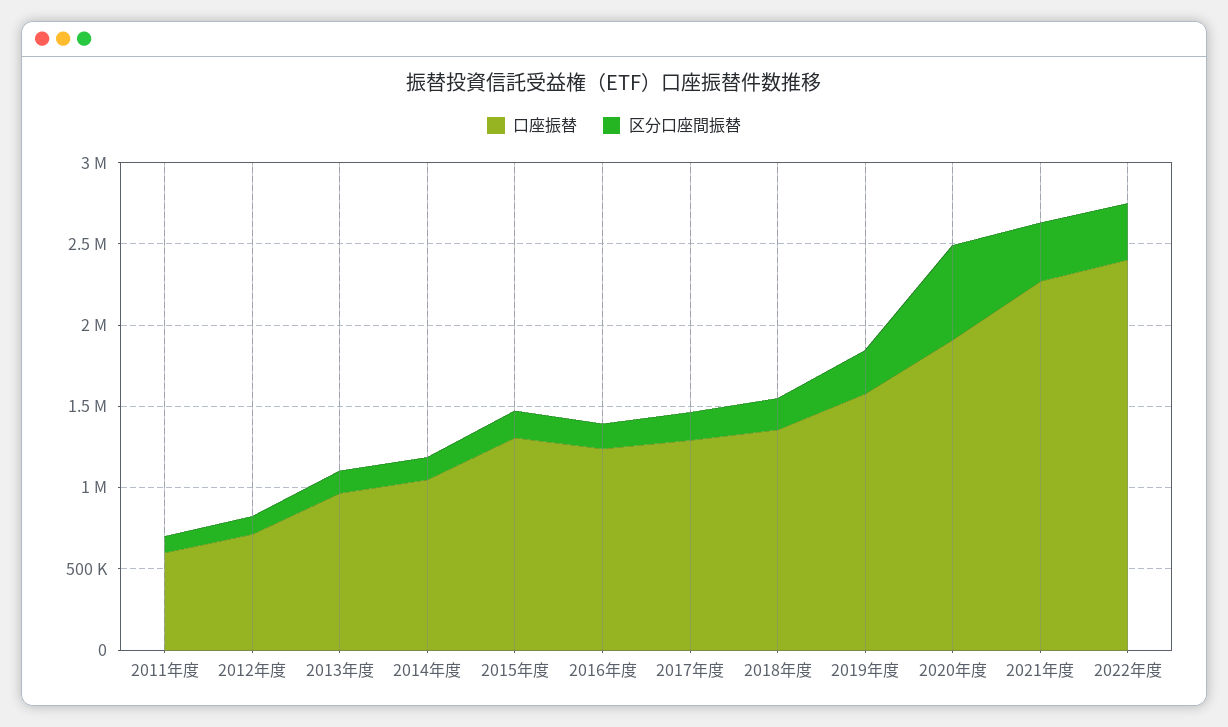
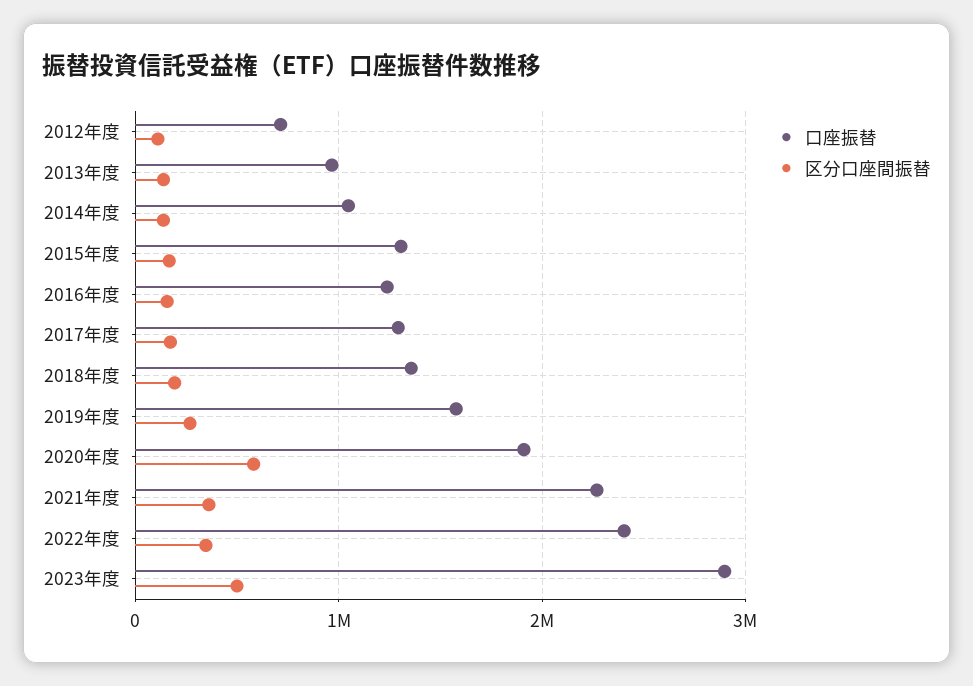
口座振替, 2011年度: 600000 -> none
区分口座間振替, 2011年度: 100000 -> none
口座振替, 2023年度: none -> 2900000
区分口座間振替, 2023年度: none -> 500000

